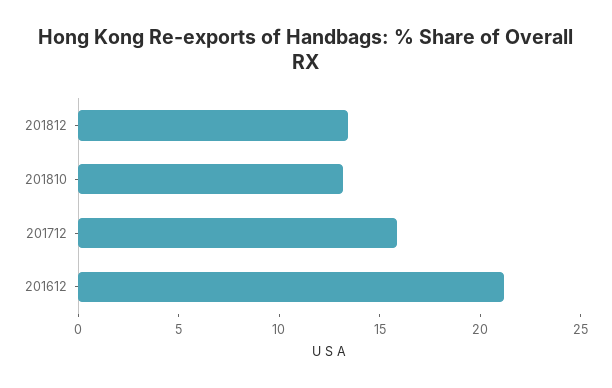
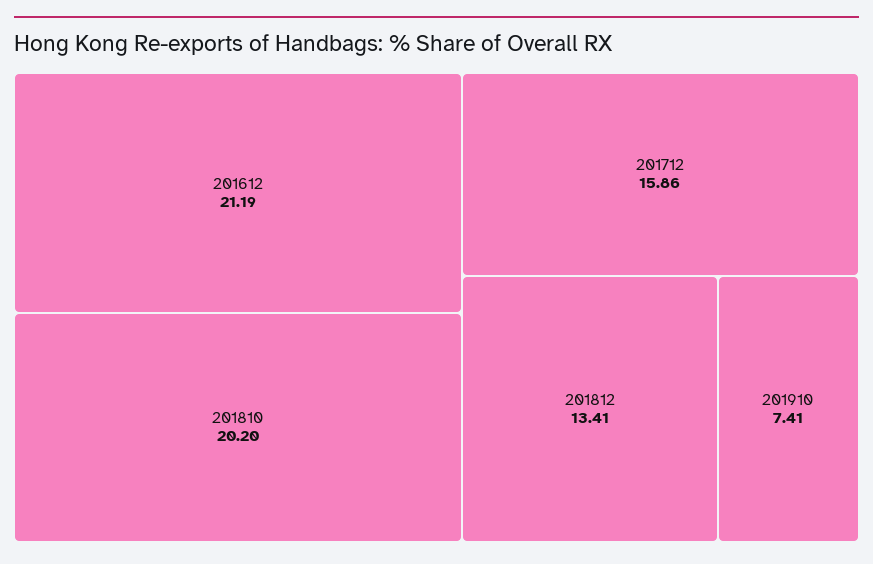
201810: 13 -> 20.2
201910: none -> 7.41

